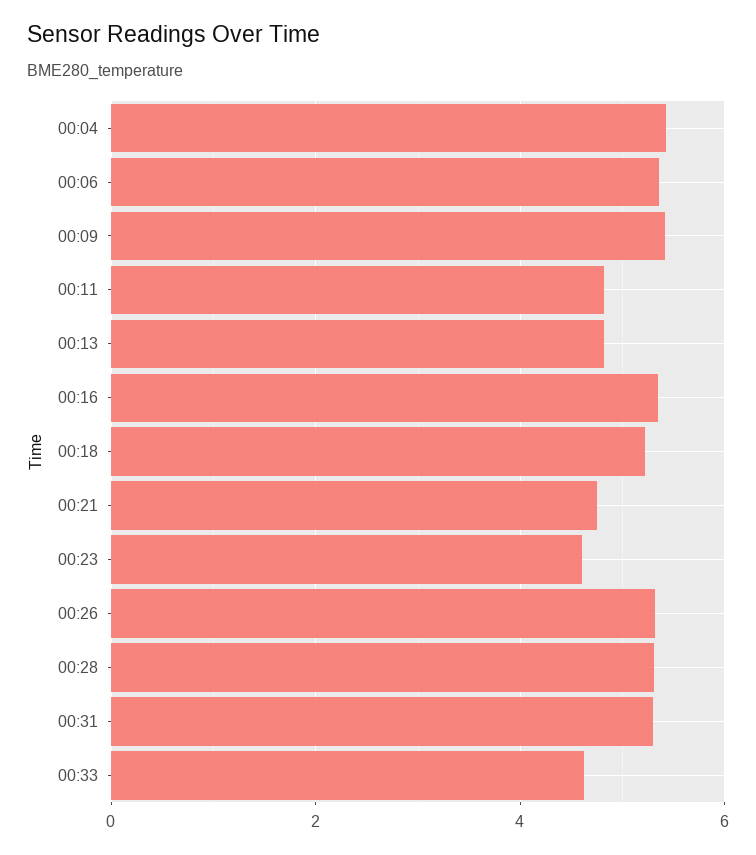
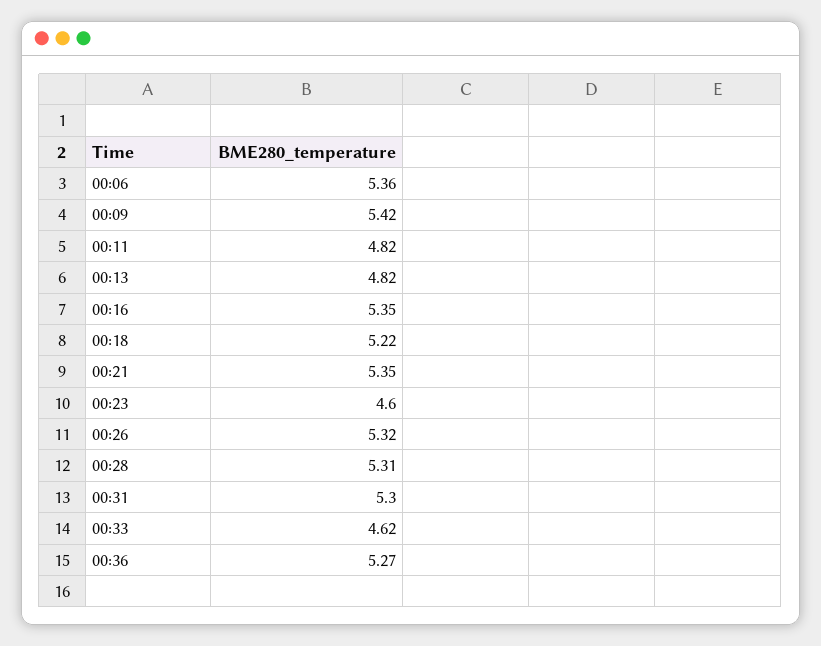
00:04: 5.4 -> none
00:21: 4.8 -> 5.35
00:36: none -> 5.27

